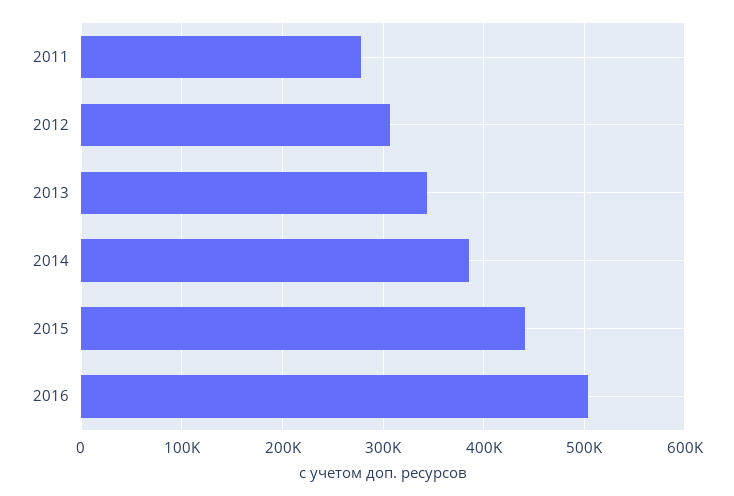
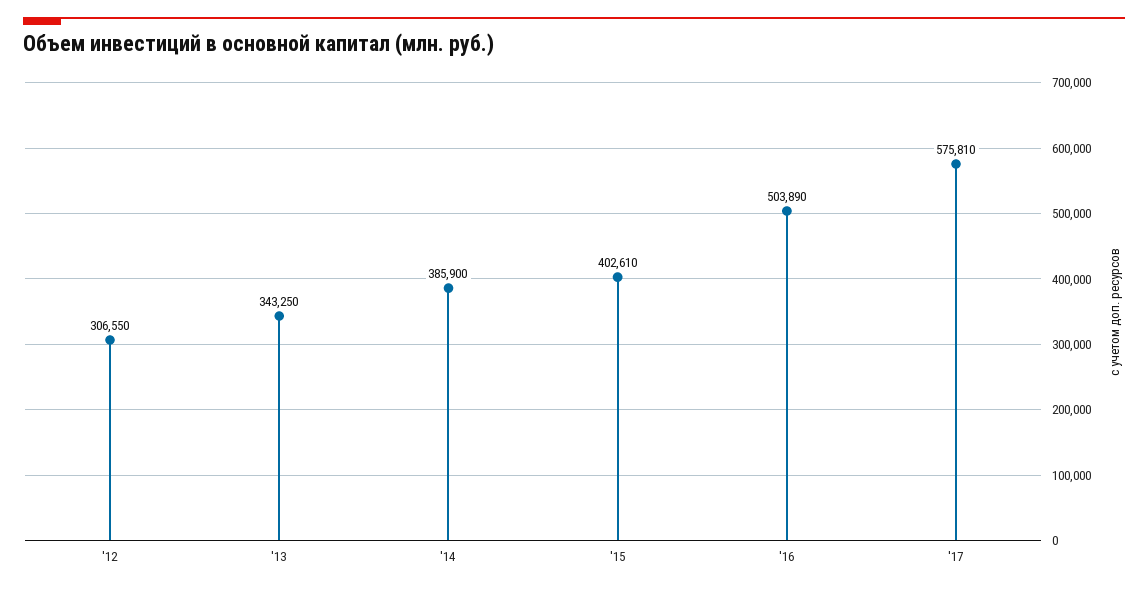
2011: 280000 -> none
2015: 440000 -> 402610
'17: none -> 575810

